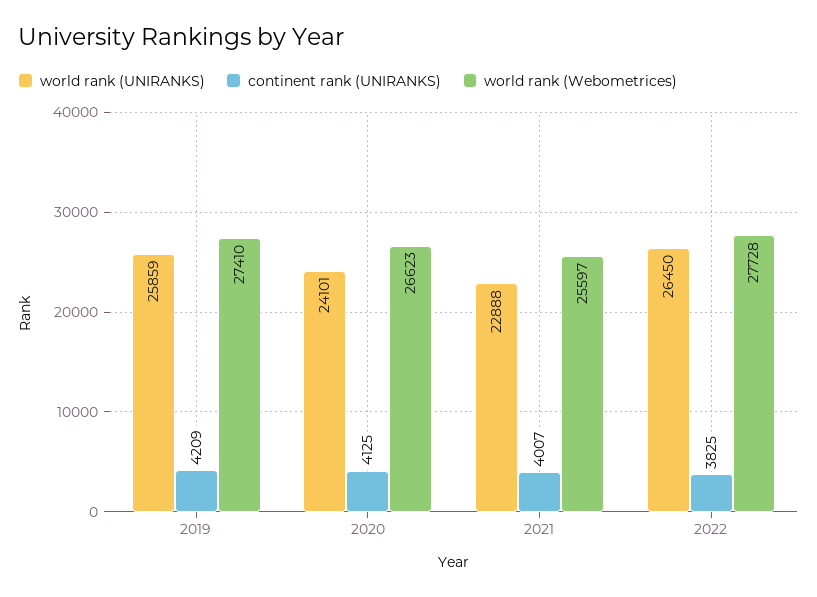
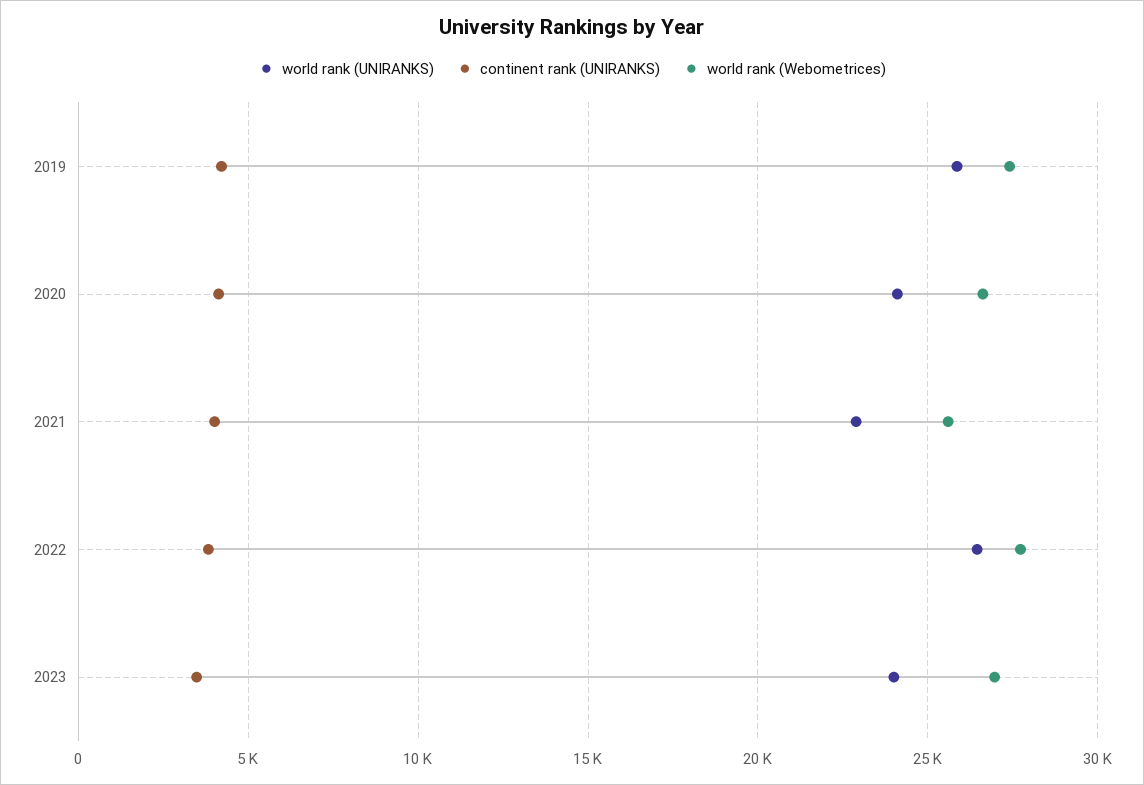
world rank (UNIRANKS), 2023: none -> 24000
continent rank (UNIRANKS), 2023: none -> 3500
world rank (Webometrices), 2023: none -> 27000

